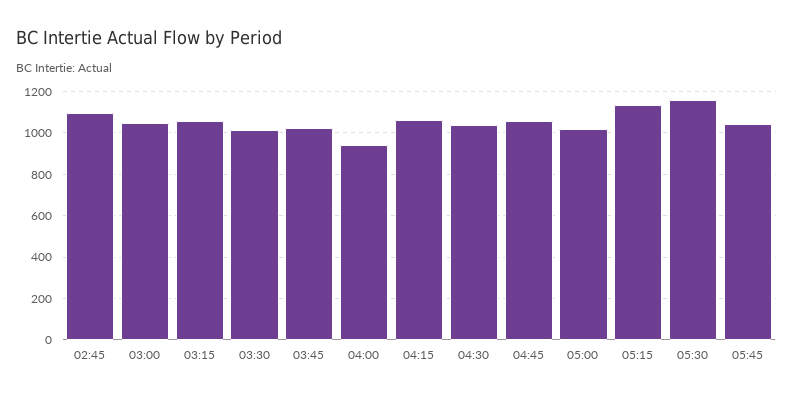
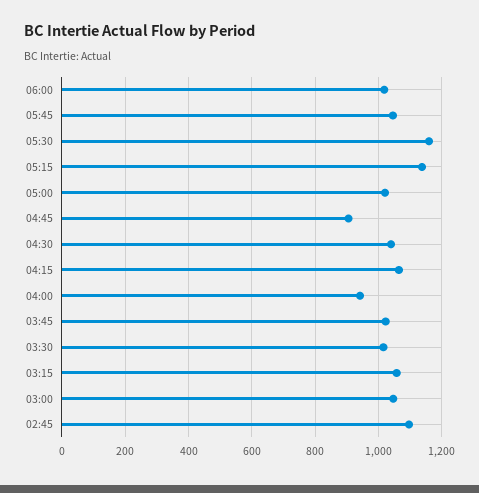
04:45: 1050 -> 900
06:00: none -> 1020

